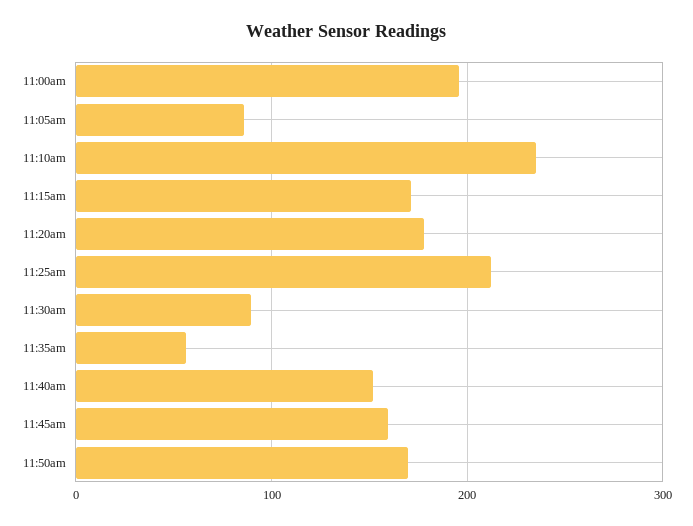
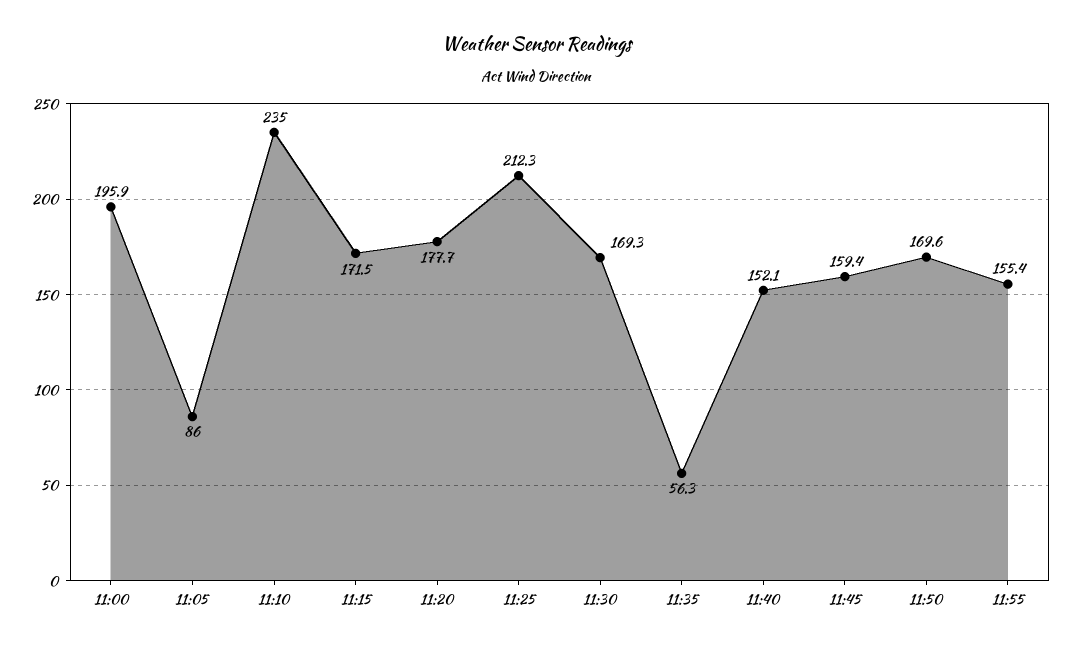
11:30am: 90 -> 169.3
11:55: none -> 155.4

